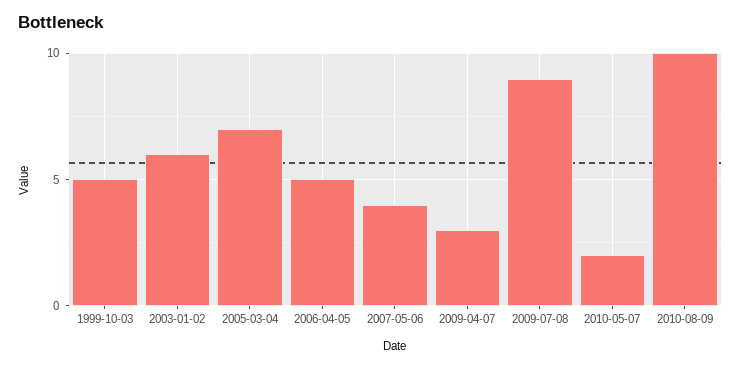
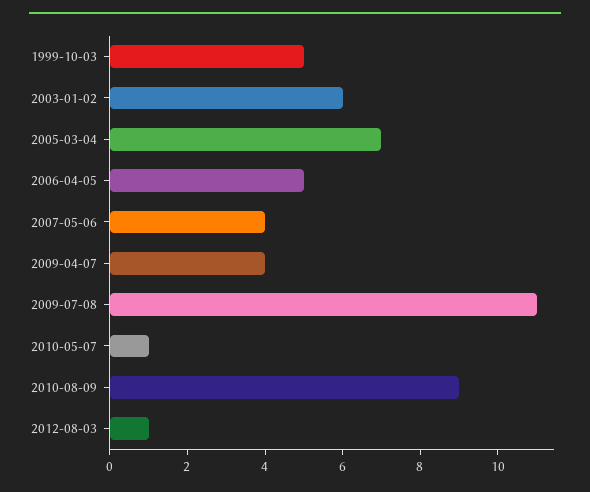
2009-04-07: 3 -> 4
2009-07-08: 9 -> 11
2010-05-07: 2 -> 1
2010-08-09: 10 -> 9
2012-08-03: none -> 1

